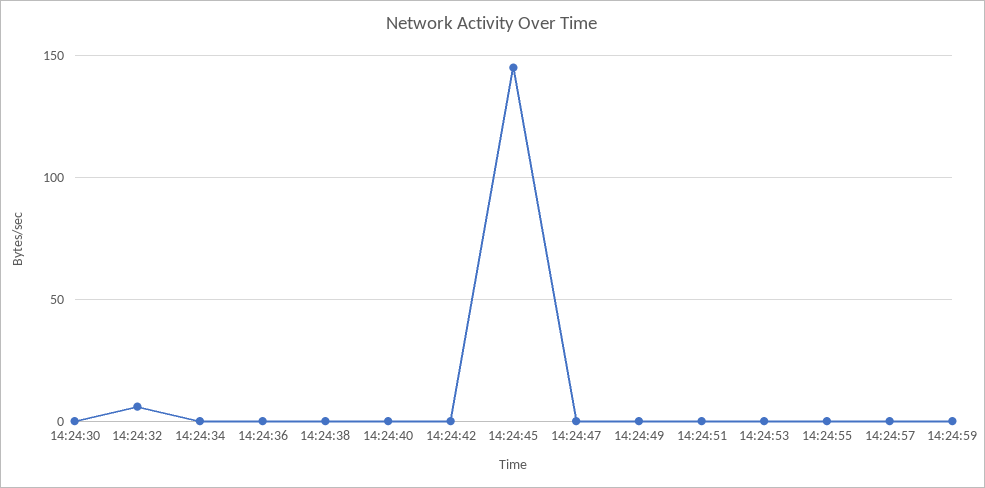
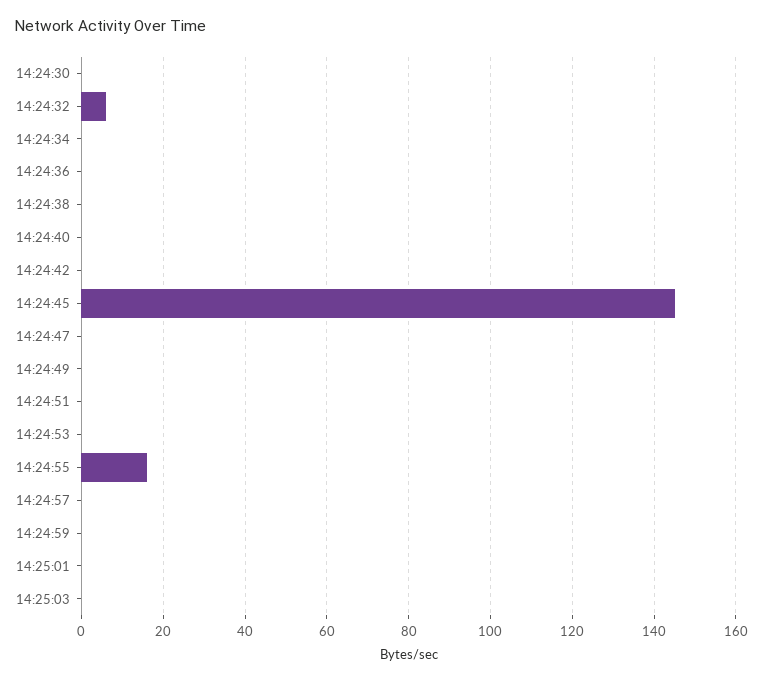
14:24:55: 0 -> 15
14:25:01: none -> 0
14:25:03: none -> 0

